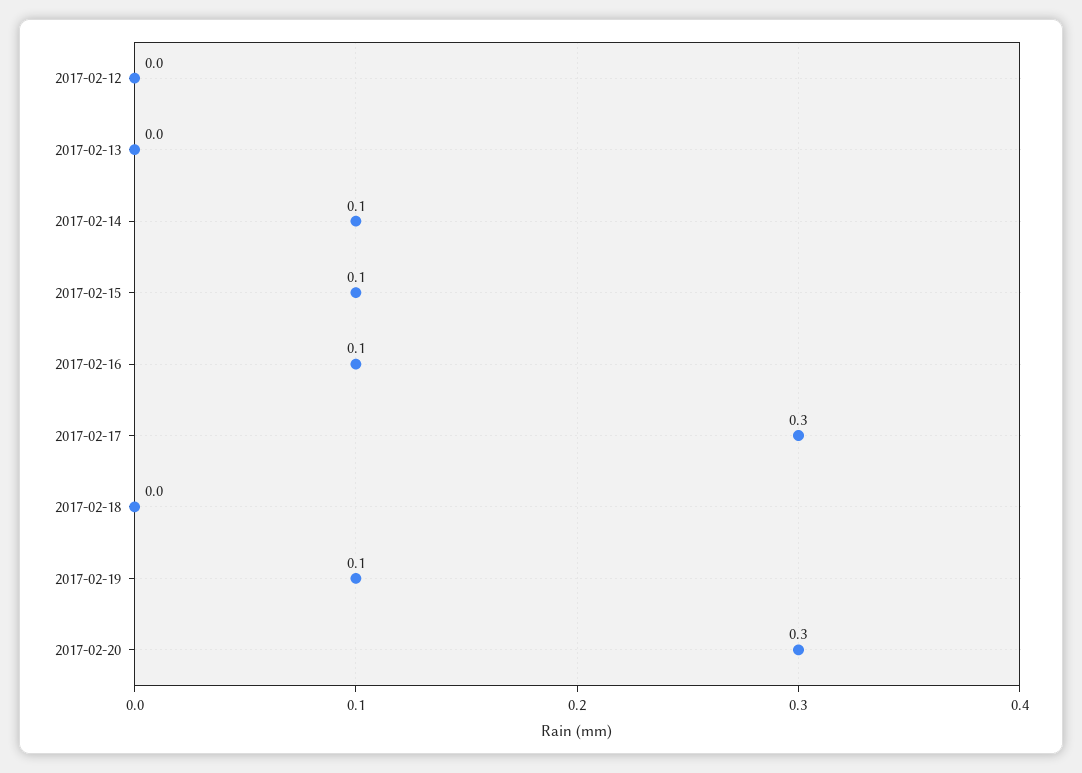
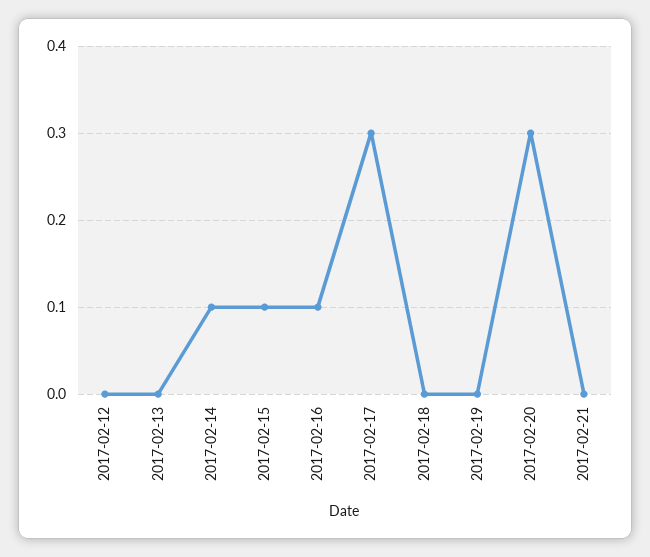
2017-02-19: 0.1 -> 0
2017-02-21: none -> 0

